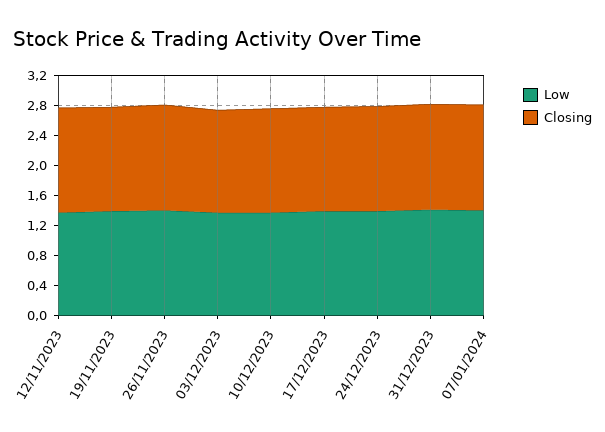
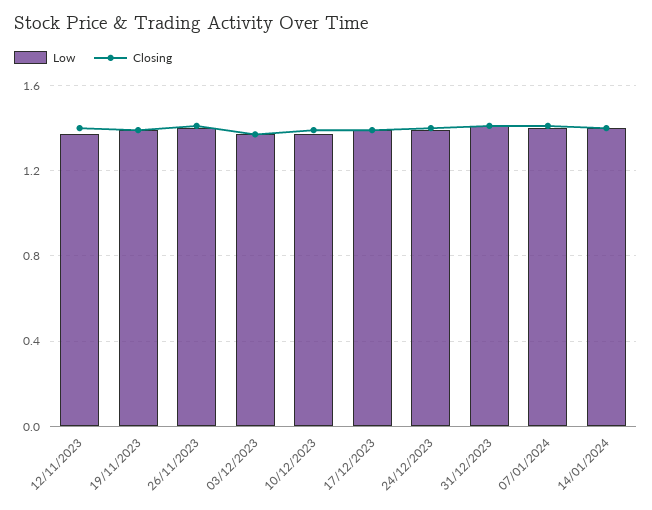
Low, 14/01/2024: none -> 1.4
Closing, 14/01/2024: none -> 1.4

